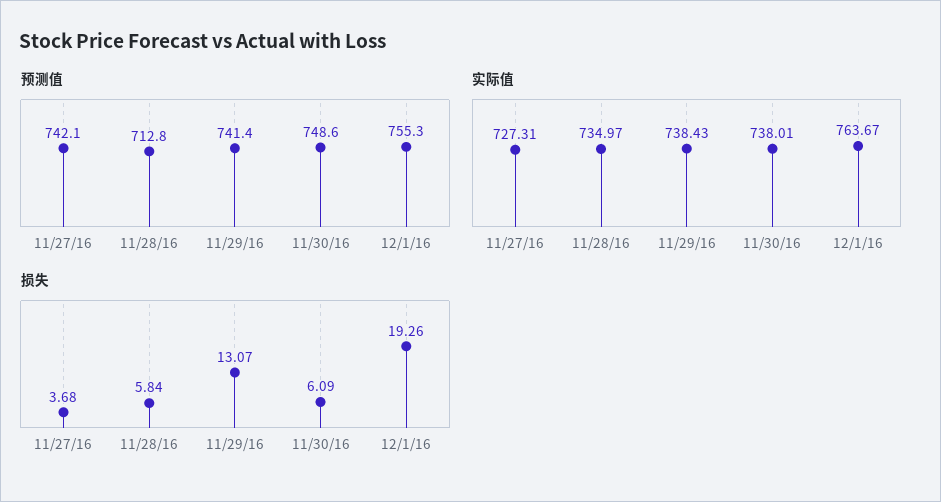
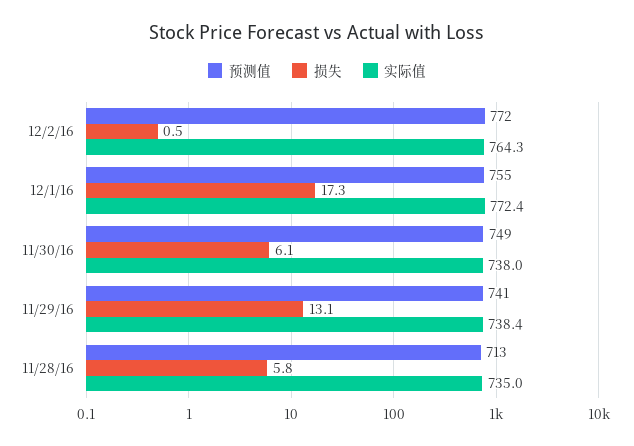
预测值, 11/27/16: 742.1 -> none
实际值, 11/27/16: 727.31 -> none
实际值, 12/1/16: 763.67 -> 772.4
损失, 11/27/16: 3.68 -> none
损失, 12/1/16: 19.26 -> 17.3
预测值, 12/2/16: none -> 772
损失, 12/2/16: none -> 0.5
实际值, 12/2/16: none -> 764.3

